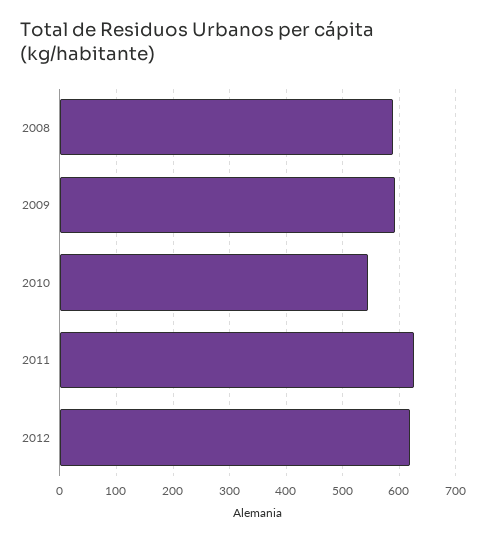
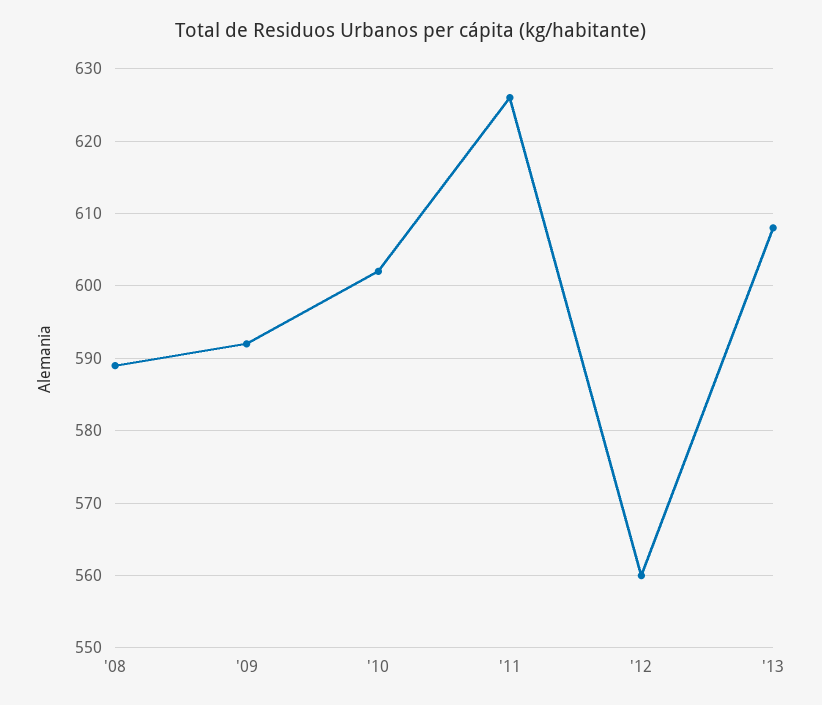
2010: 540 -> 602
2012: 620 -> 560
'13: none -> 608

